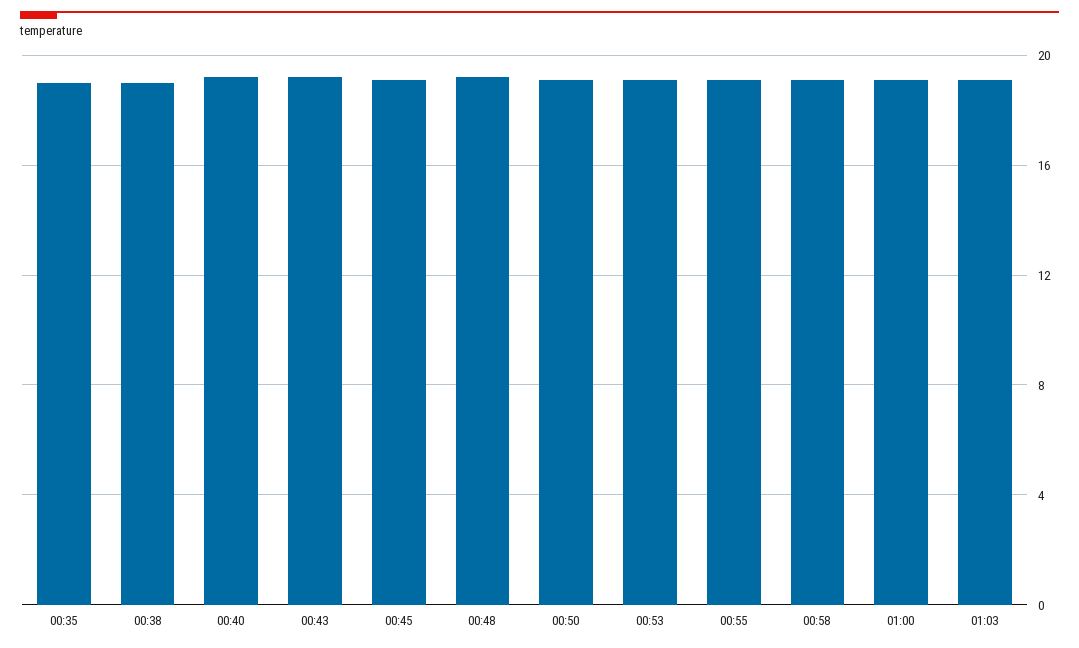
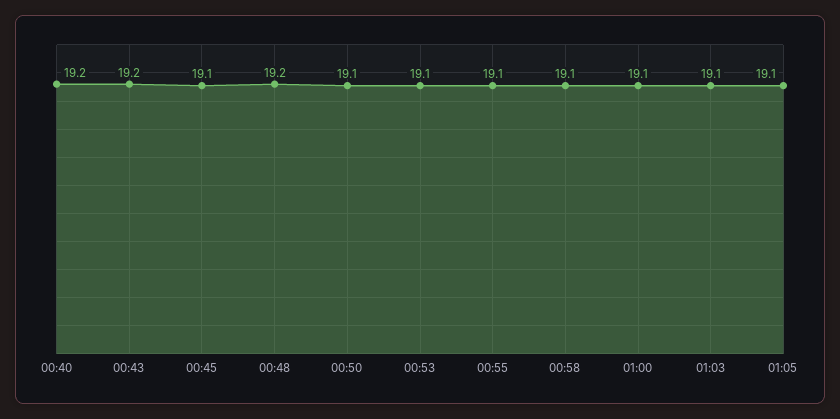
00:35: 19 -> none
00:38: 19 -> none
01:05: none -> 19.1

